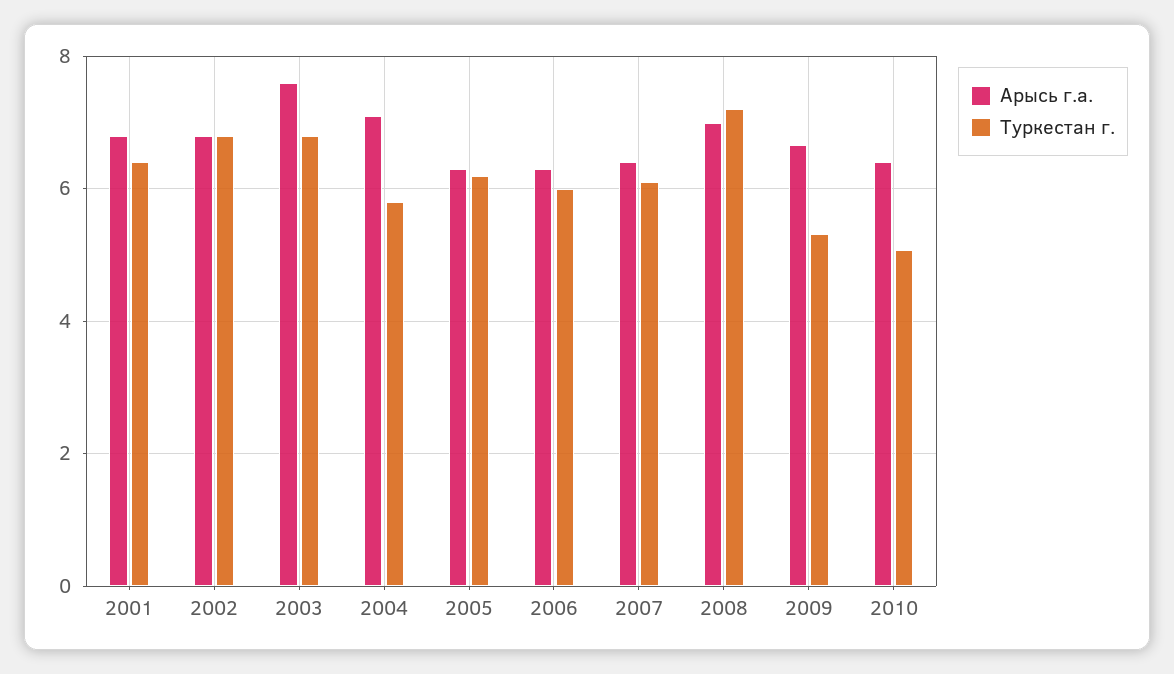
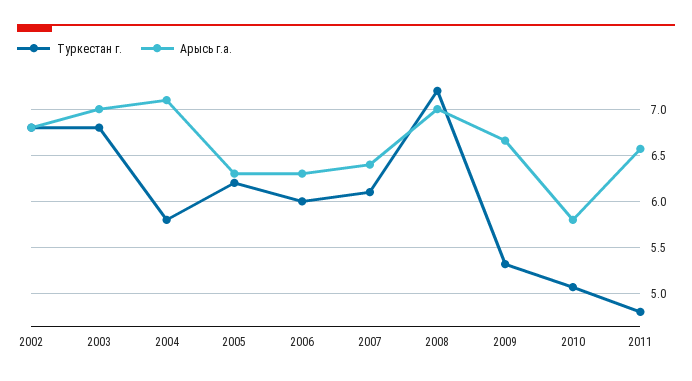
Арысь г.а., 2001: 6.8 -> none
Туркестан г., 2001: 6.4 -> none
Арысь г.а., 2003: 7.6 -> 7
Арысь г.а., 2010: 6.4 -> 5.8
Туркестан г., 2011: none -> 4.8
Арысь г.а., 2011: none -> 6.6

